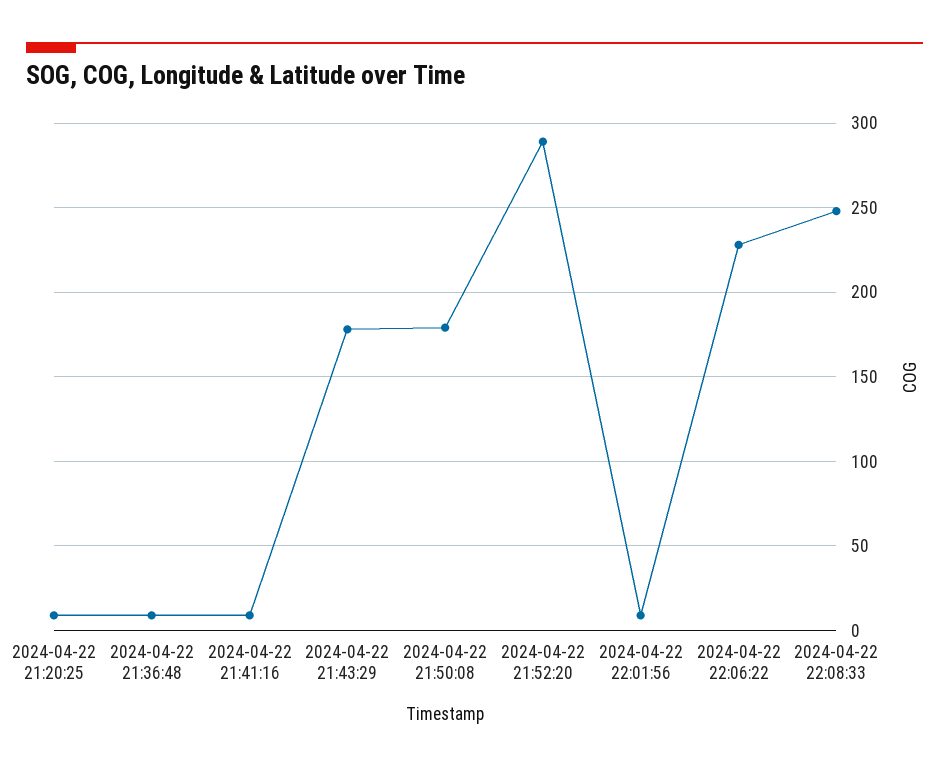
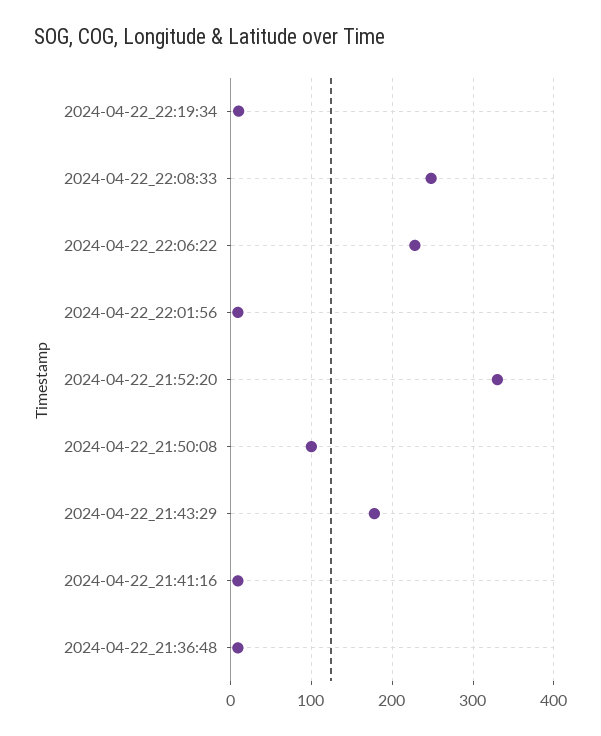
2024-04-22 21:20:25: 10 -> none
2024-04-22 21:50:08: 180 -> 100
2024-04-22 21:52:20: 290 -> 330
2024-04-22_22:19:34: none -> 10

